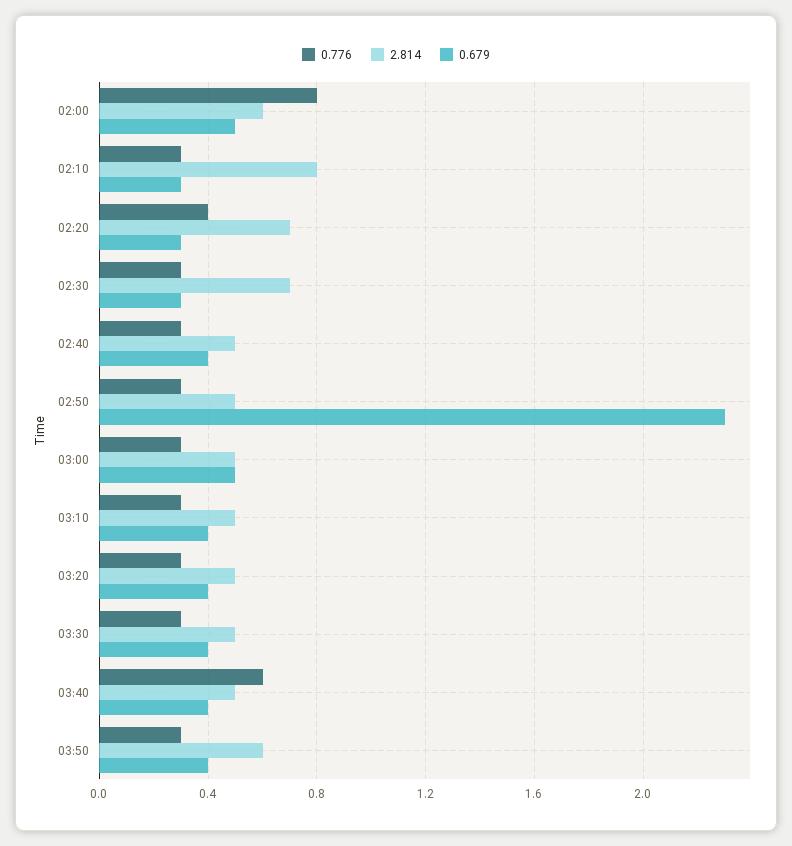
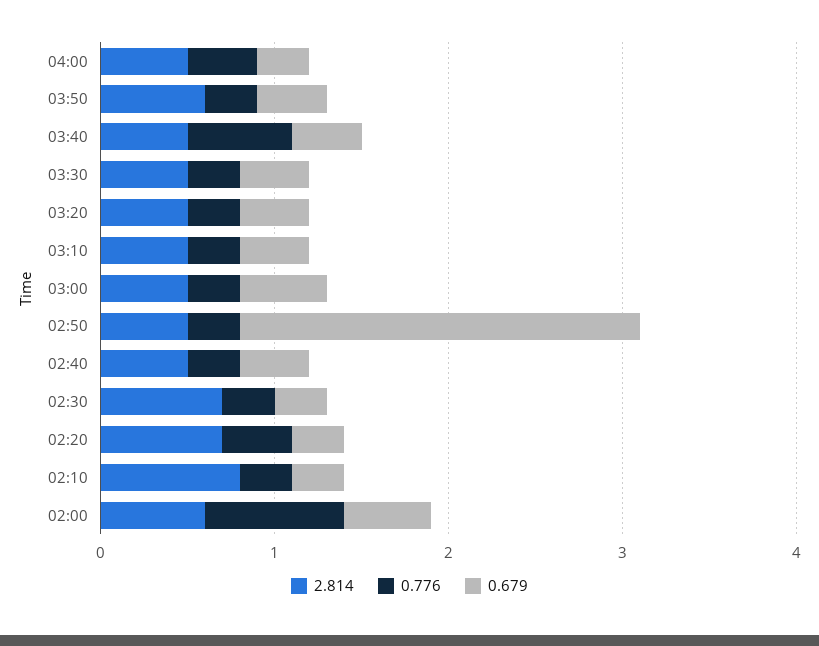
2.814, 04:00: none -> 0.5
0.776, 04:00: none -> 0.4
0.679, 04:00: none -> 0.3

